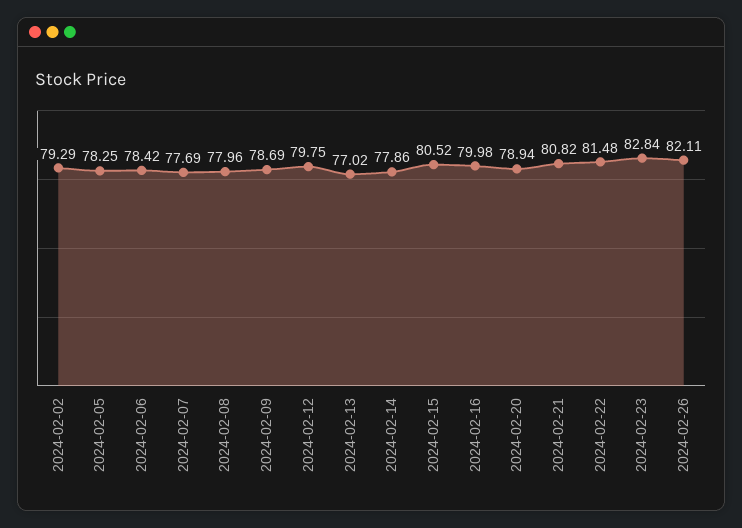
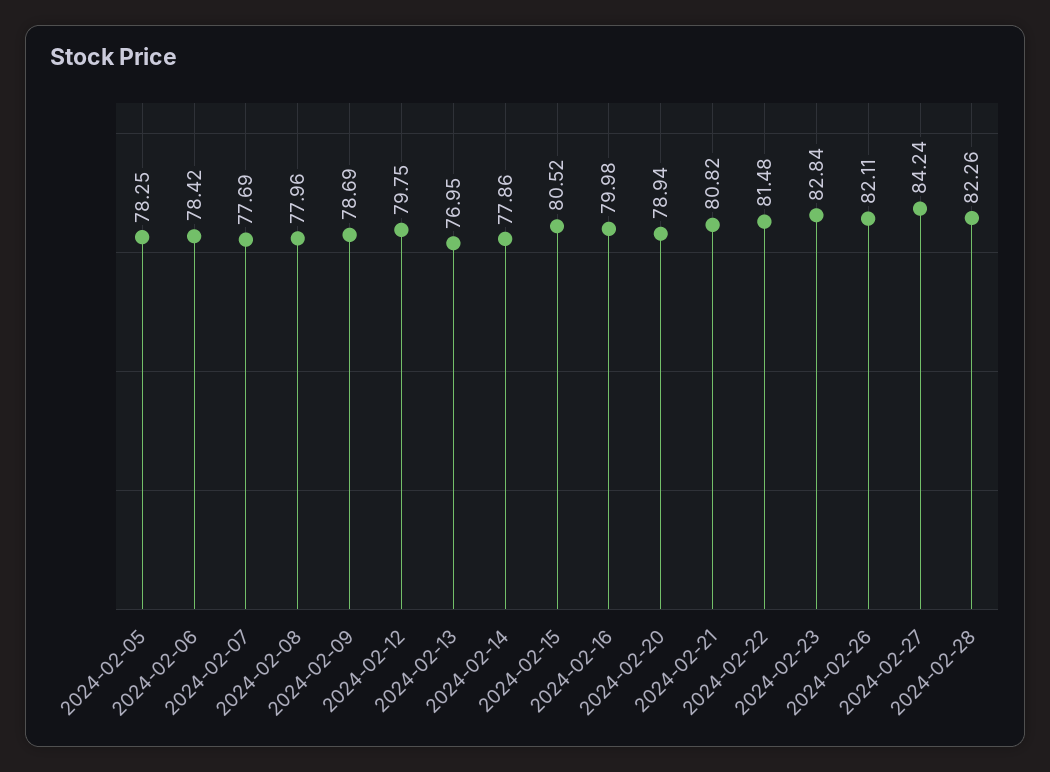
2024-02-02: 79.29 -> none
2024-02-13: 77.02 -> 76.95
2024-02-27: none -> 84.24
2024-02-28: none -> 82.26

